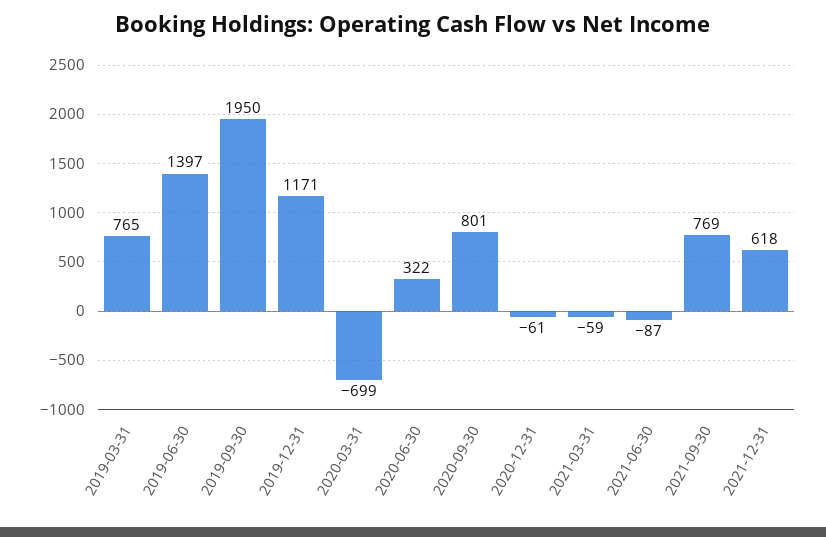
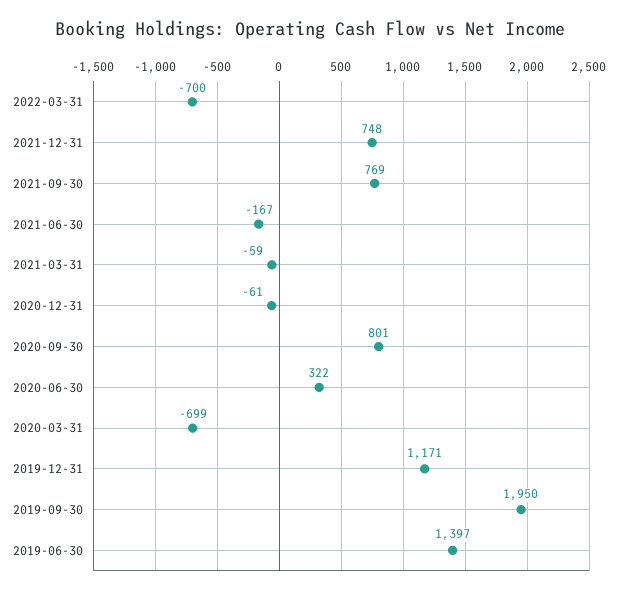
2019-03-31: 765 -> none
2021-06-30: -87 -> -167
2021-12-31: 618 -> 748
2022-03-31: none -> -700

